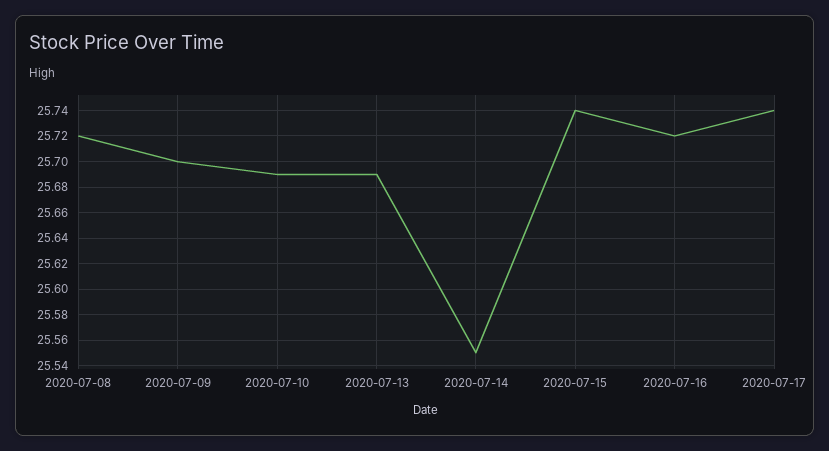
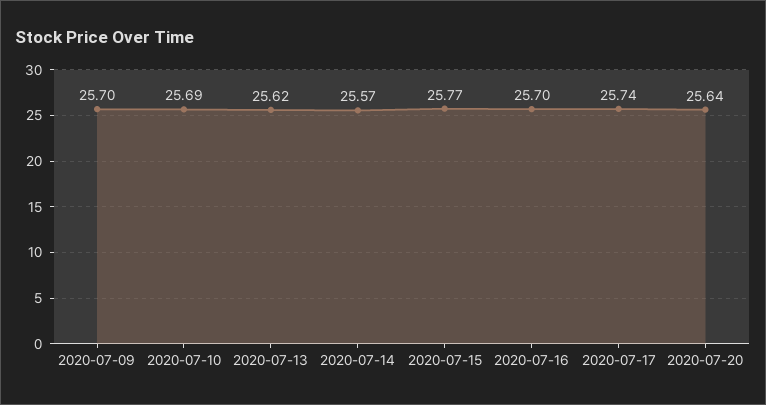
2020-07-08: 25.72 -> none
2020-07-13: 25.69 -> 25.62
2020-07-14: 25.55 -> 25.57
2020-07-15: 25.74 -> 25.77
2020-07-16: 25.72 -> 25.7
2020-07-20: none -> 25.64

